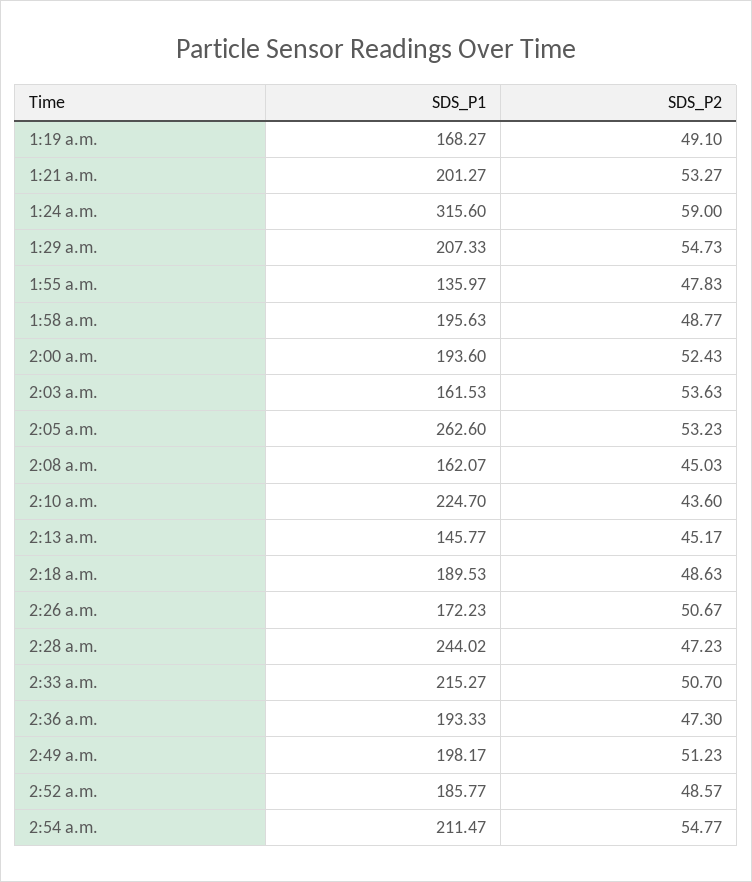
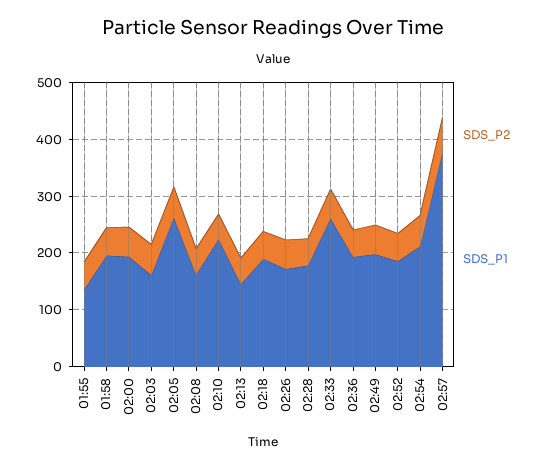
SDS_P1, 1:19 a.m.: 168.27 -> none
SDS_P2, 1:19 a.m.: 49.1 -> none
SDS_P1, 1:21 a.m.: 201.27 -> none
SDS_P2, 1:21 a.m.: 53.27 -> none
SDS_P1, 1:24 a.m.: 315.6 -> none
SDS_P2, 1:24 a.m.: 59 -> none
SDS_P1, 1:29 a.m.: 207.33 -> none
SDS_P2, 1:29 a.m.: 54.73 -> none
SDS_P1, 2:28 a.m.: 244.02 -> 180
SDS_P1, 2:33 a.m.: 215.27 -> 260
SDS_P2, 02:57: none -> 60
SDS_P1, 02:57: none -> 380

